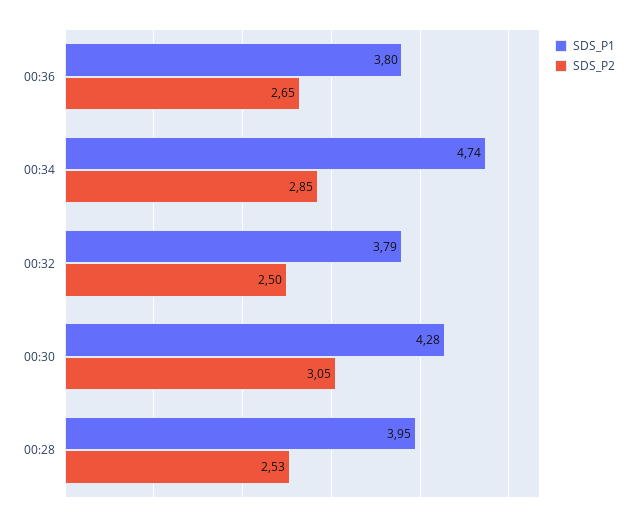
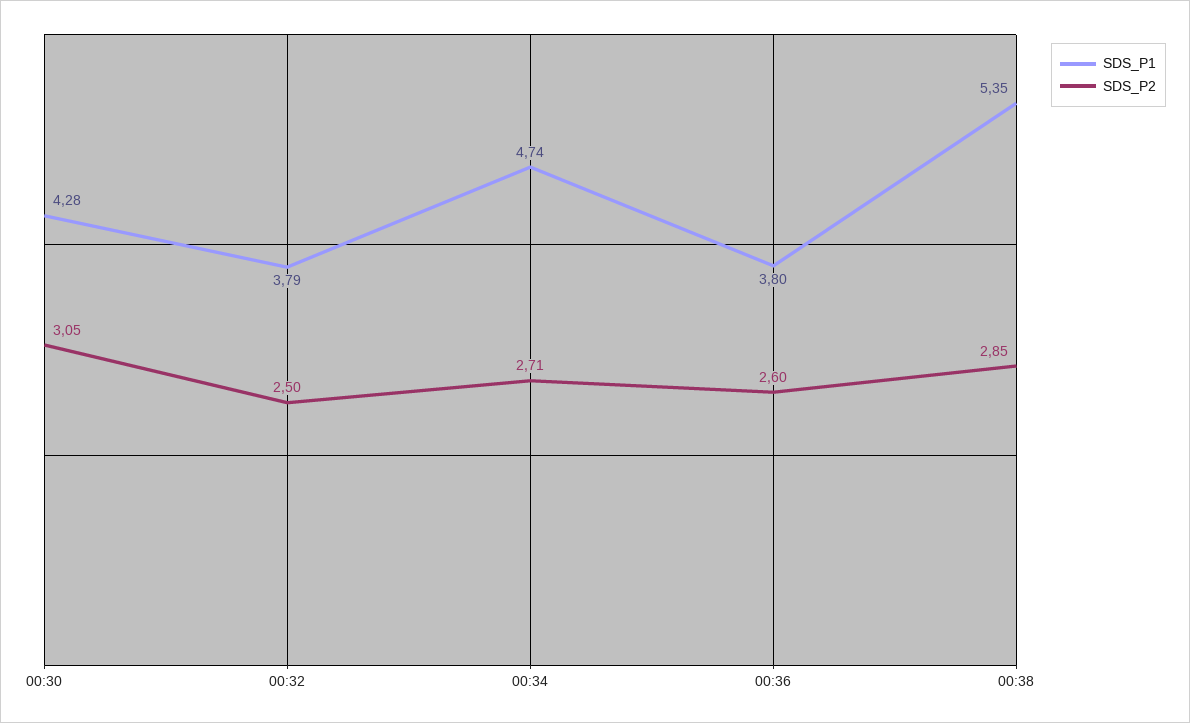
SDS_P2, 00:36: 2.65 -> 2.6
SDS_P2, 00:34: 2.85 -> 2.71
SDS_P1, 00:28: 3.95 -> none
SDS_P2, 00:28: 2.53 -> none
SDS_P1, 00:38: none -> 5.35
SDS_P2, 00:38: none -> 2.85

